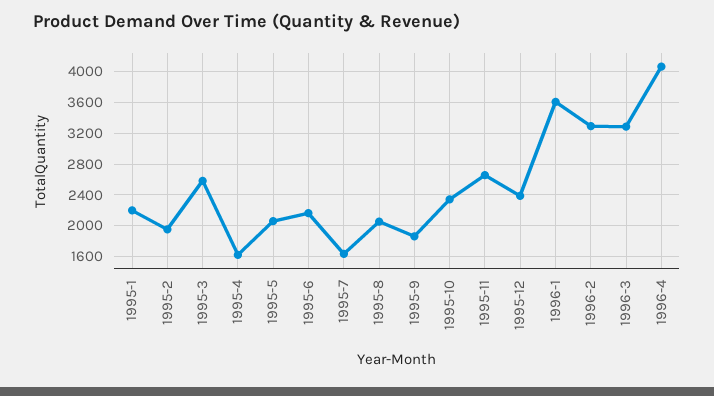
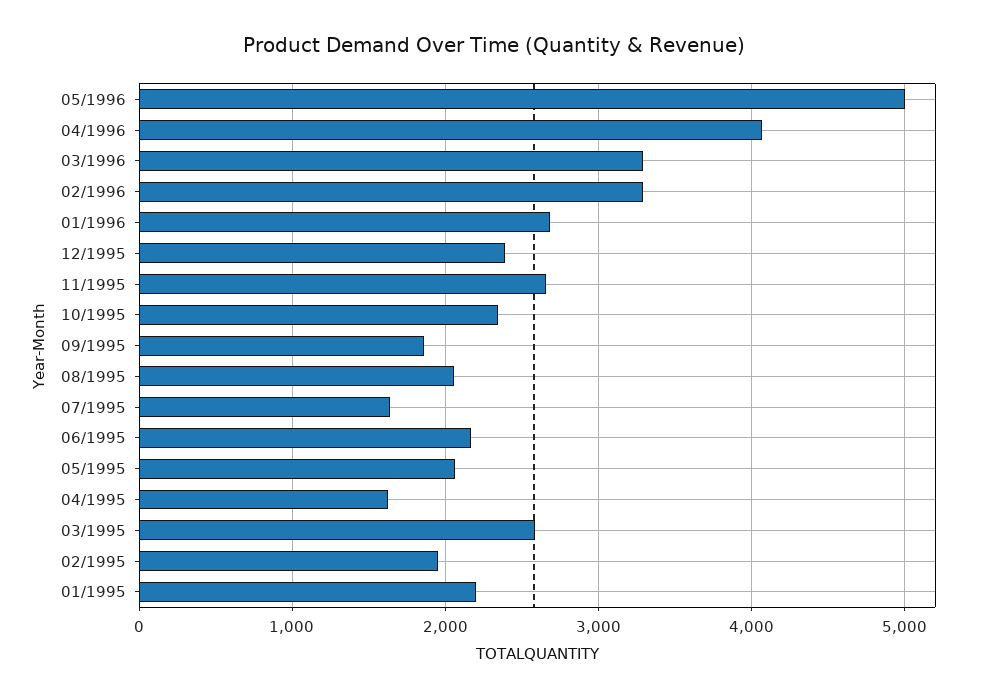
1996-1: 3600 -> 2700
05/1996: none -> 5000

